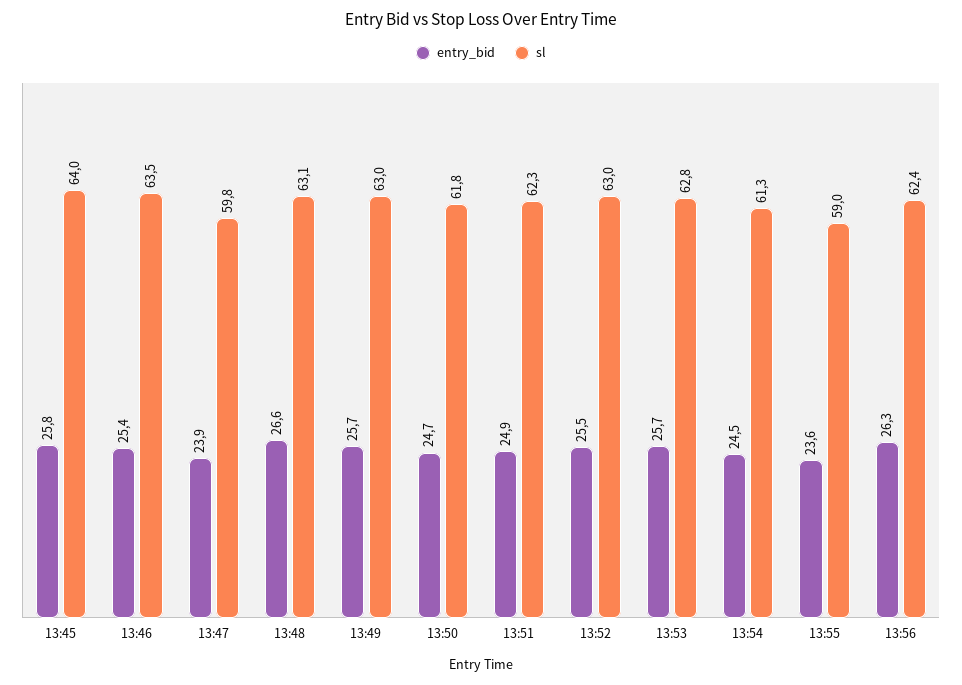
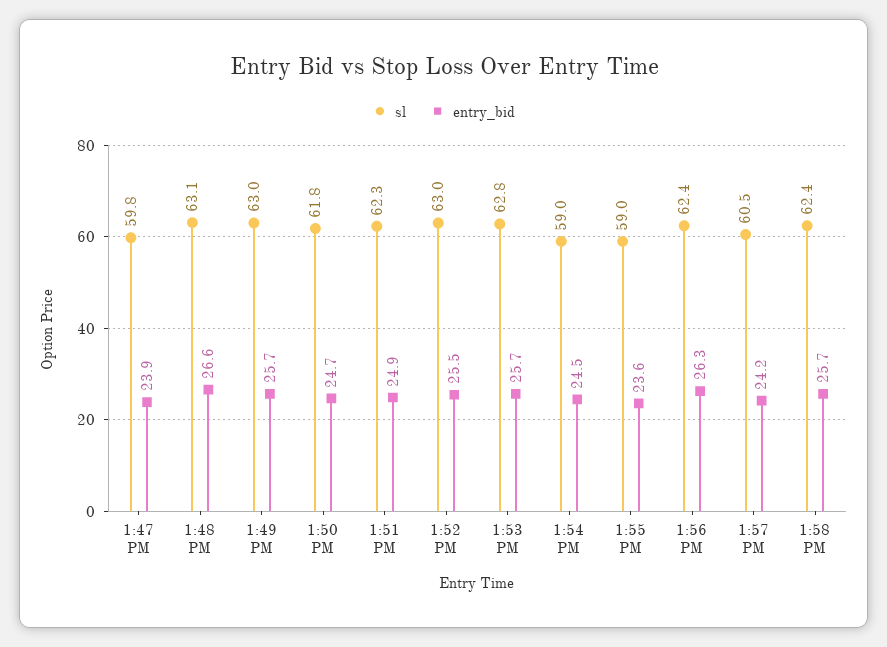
entry_bid, 13:45: 25.8 -> none
sl, 13:45: 64 -> none
entry_bid, 13:46: 25.4 -> none
sl, 13:46: 63.5 -> none
sl, 13:54: 61.3 -> 59
sl, 1:57 PM: none -> 60.5
entry_bid, 1:57 PM: none -> 24.2
sl, 1:58 PM: none -> 62.4
entry_bid, 1:58 PM: none -> 25.7

